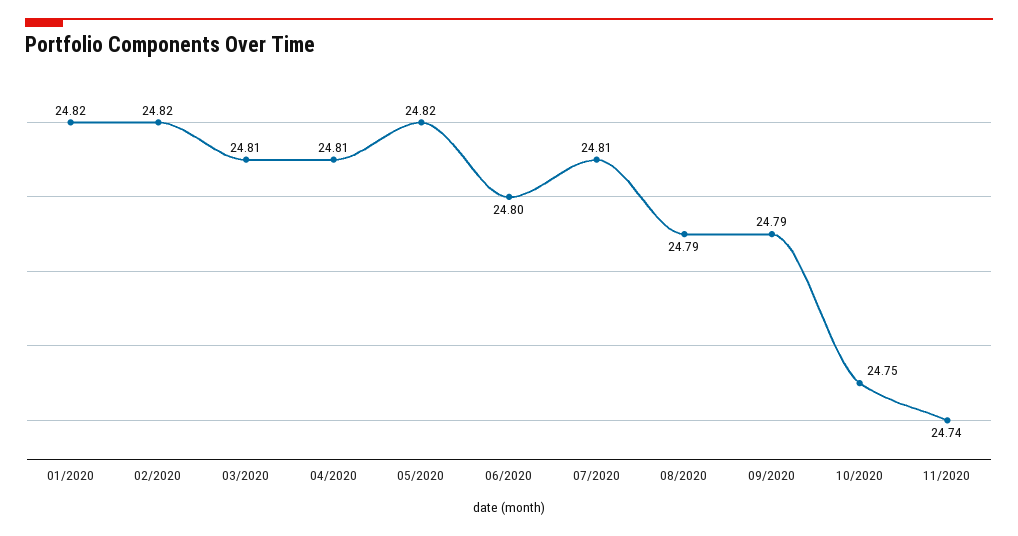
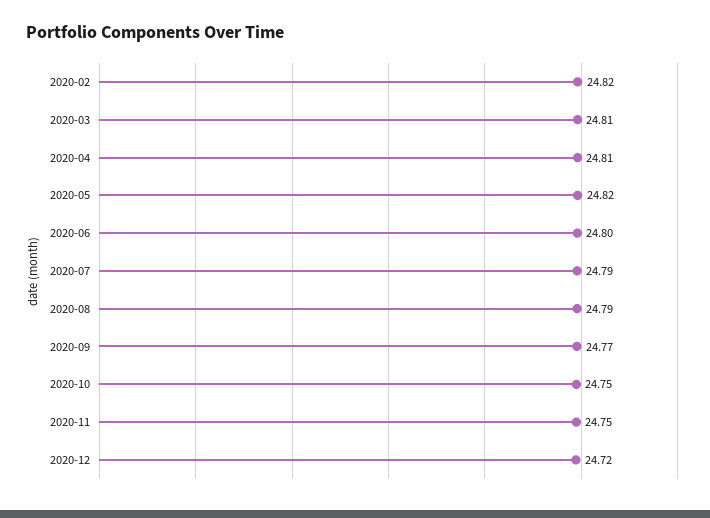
01/2020: 24.82 -> none
07/2020: 24.81 -> 24.79
09/2020: 24.79 -> 24.77
11/2020: 24.74 -> 24.75
2020-12: none -> 24.72

